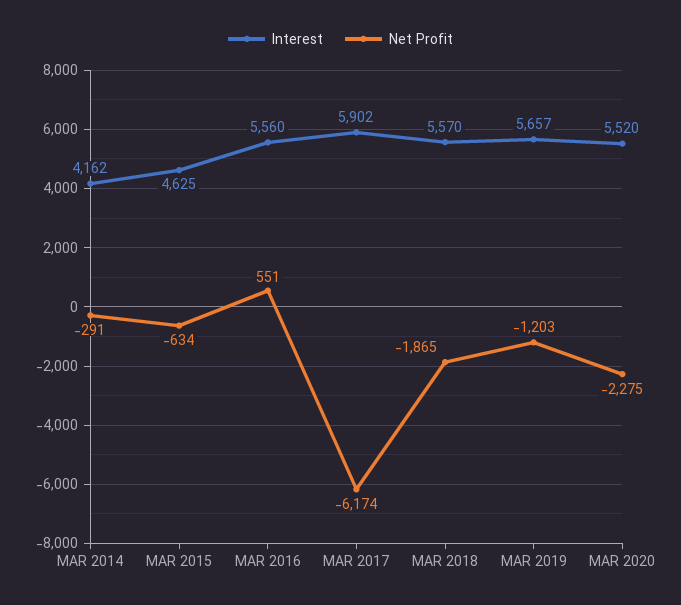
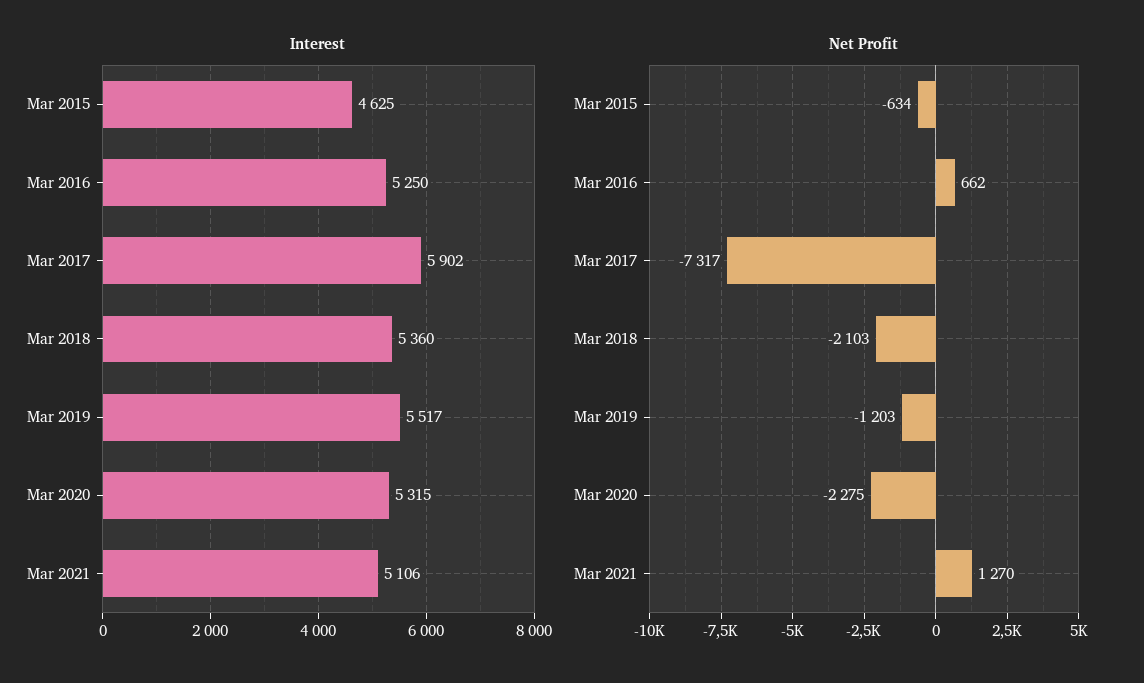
Interest, MAR 2014: 4162 -> none
Net Profit, MAR 2014: -291 -> none
Interest, MAR 2016: 5560 -> 5250
Net Profit, MAR 2016: 551 -> 662
Net Profit, MAR 2017: -6174 -> -7317
Interest, MAR 2018: 5570 -> 5360
Net Profit, MAR 2018: -1865 -> -2103
Interest, MAR 2019: 5657 -> 5517
Interest, MAR 2020: 5520 -> 5315
Interest, Mar 2021: none -> 5106
Net Profit, Mar 2021: none -> 1270

